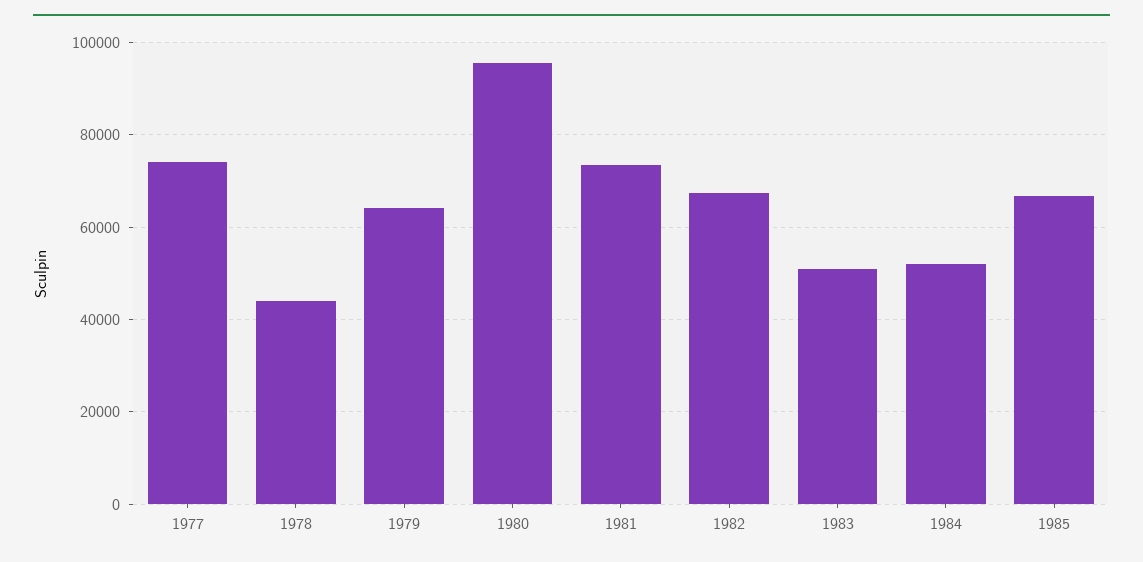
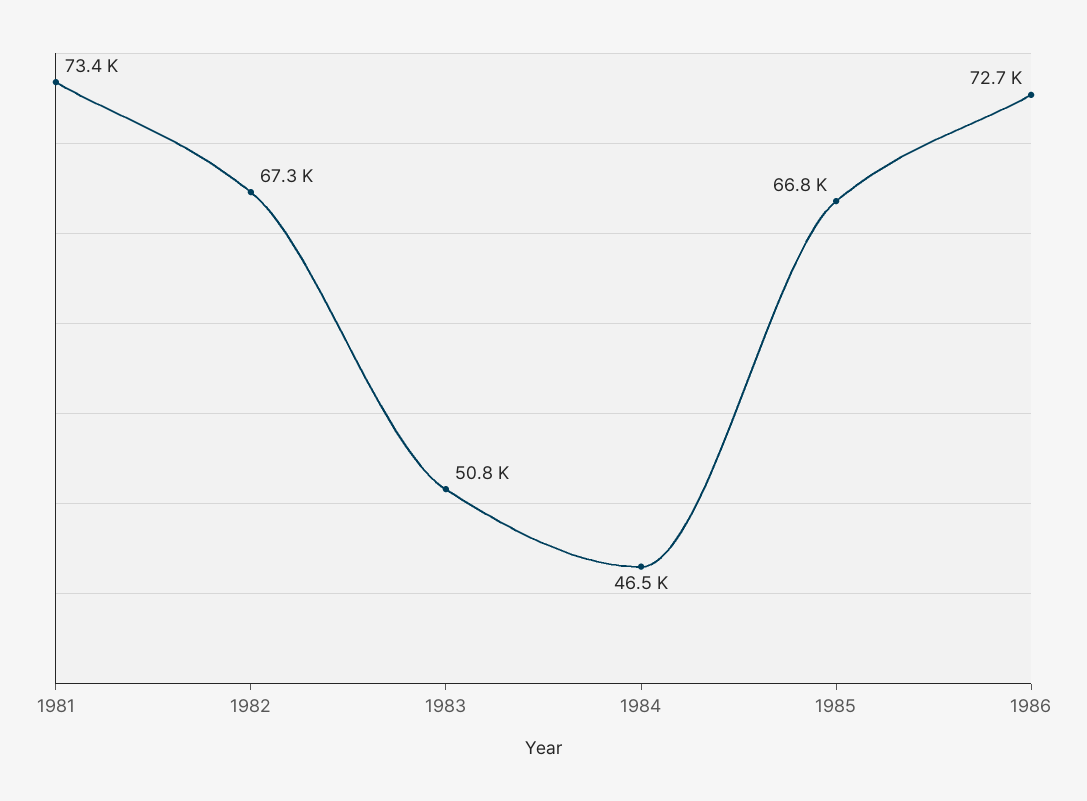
1977: 74000 -> none
1978: 44000 -> none
1979: 64000 -> none
1980: 96000 -> none
1984: 52000 -> 46500
1986: none -> 72700

